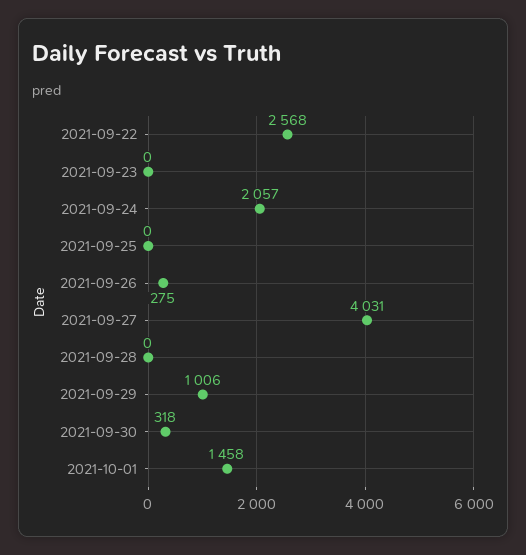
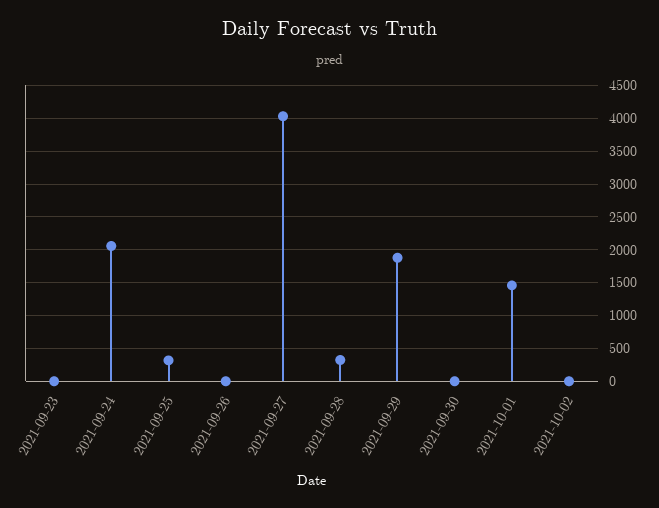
2021-09-22: 2568 -> none
2021-09-25: 0 -> 300
2021-09-26: 275 -> 0
2021-09-28: 0 -> 300
2021-09-29: 1006 -> 1900
2021-09-30: 318 -> 0
2021-10-02: none -> 0

